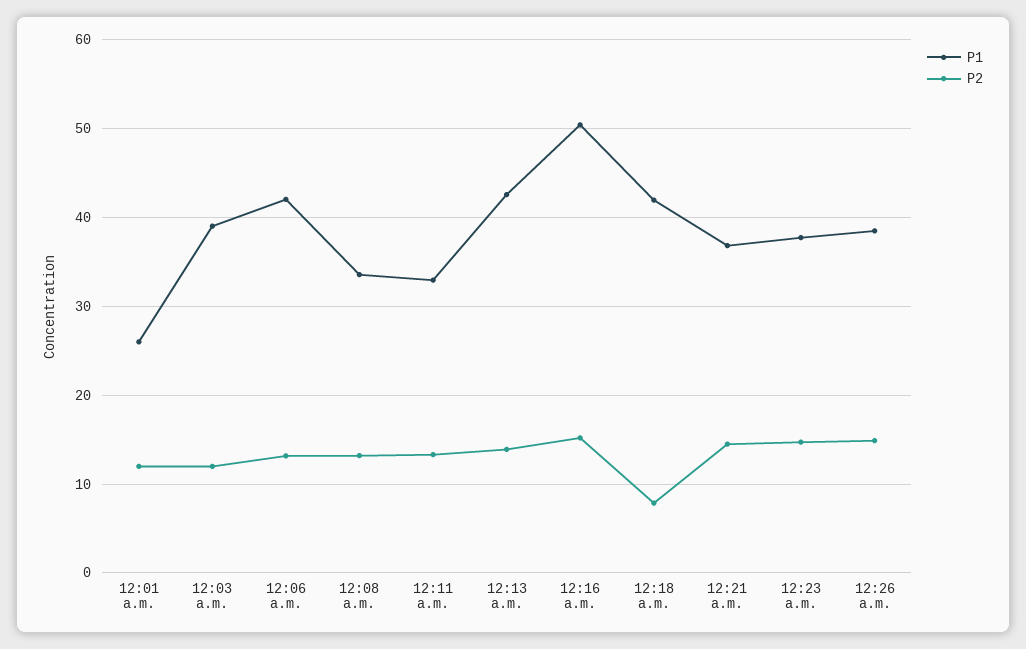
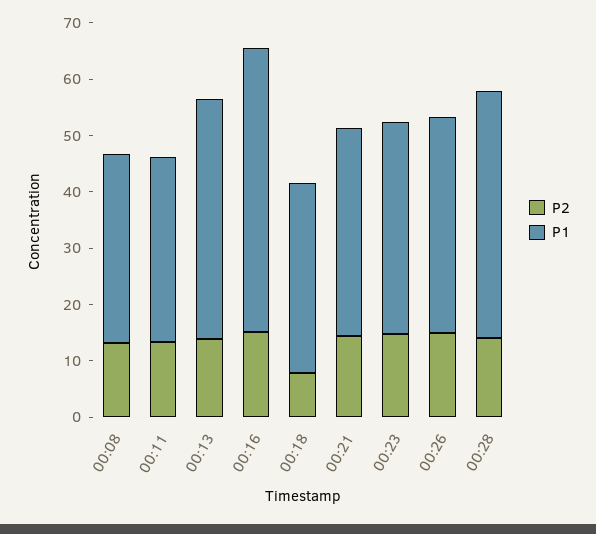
P1, 12:01 a.m.: 26 -> none
P2, 12:01 a.m.: 12 -> none
P1, 12:03 a.m.: 39 -> none
P2, 12:03 a.m.: 12 -> none
P1, 12:06 a.m.: 42 -> none
P2, 12:06 a.m.: 13 -> none
P1, 12:18 a.m.: 42 -> 34
P2, 00:28: none -> 14
P1, 00:28: none -> 44

